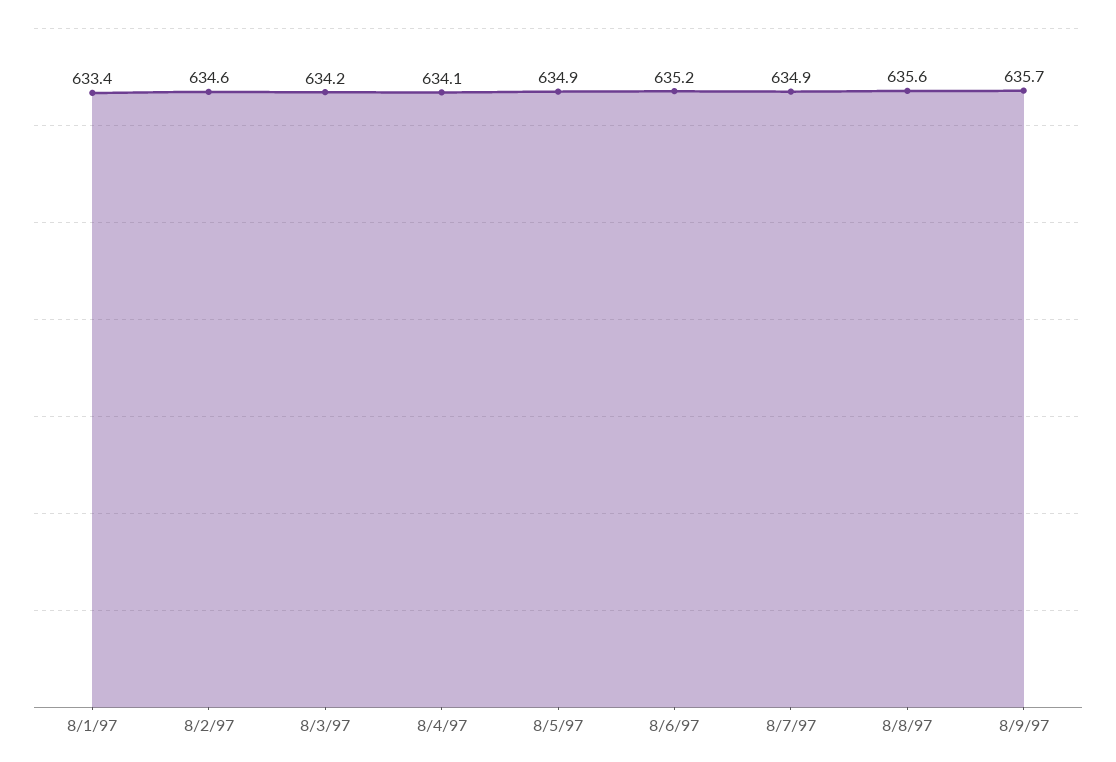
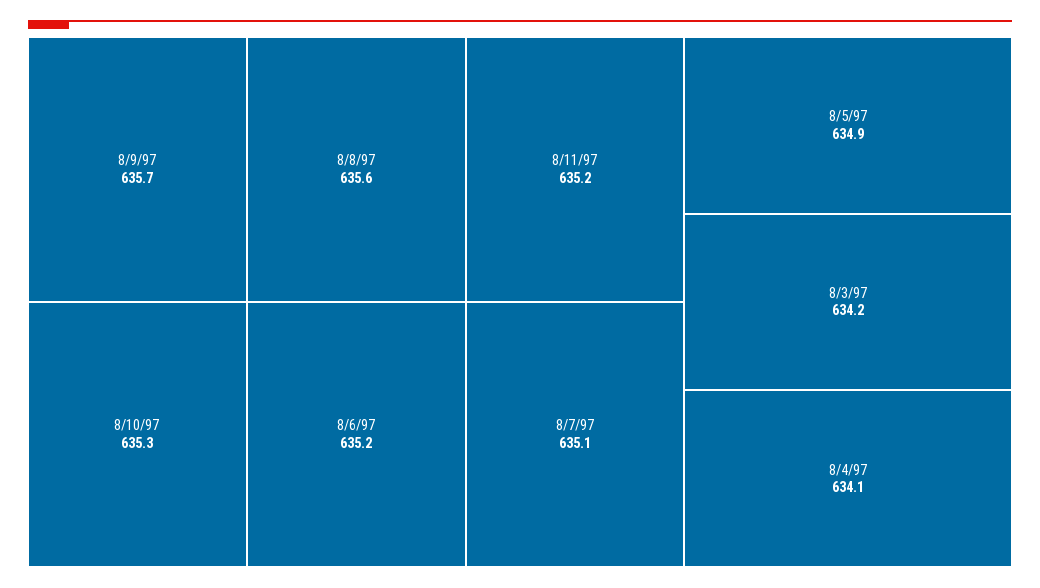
8/1/97: 633.4 -> none
8/2/97: 634.6 -> none
8/7/97: 634.9 -> 635.1
8/10/97: none -> 635.3
8/11/97: none -> 635.2

